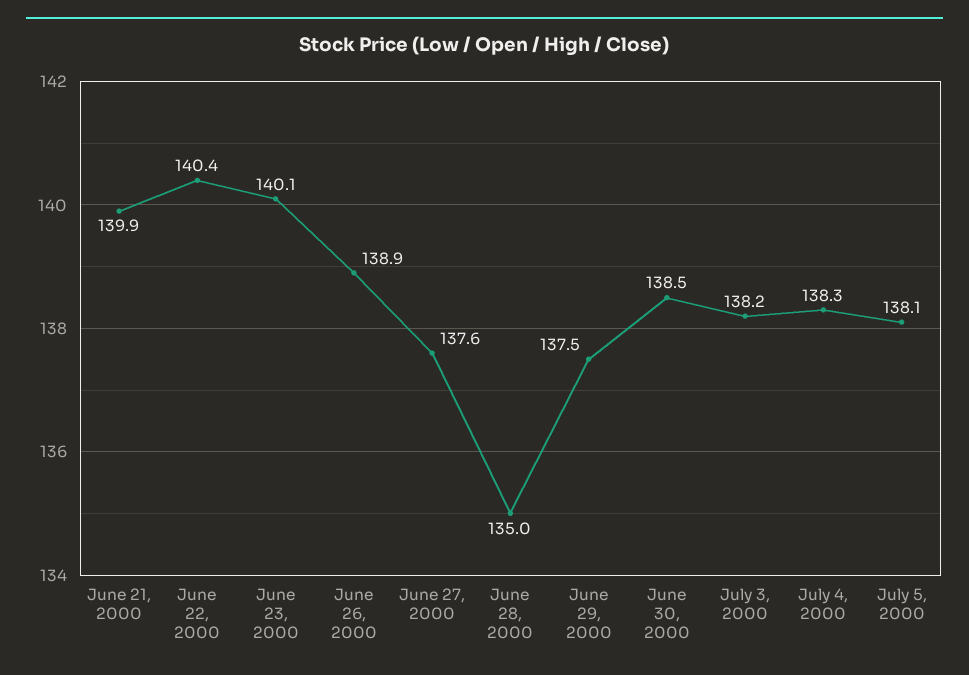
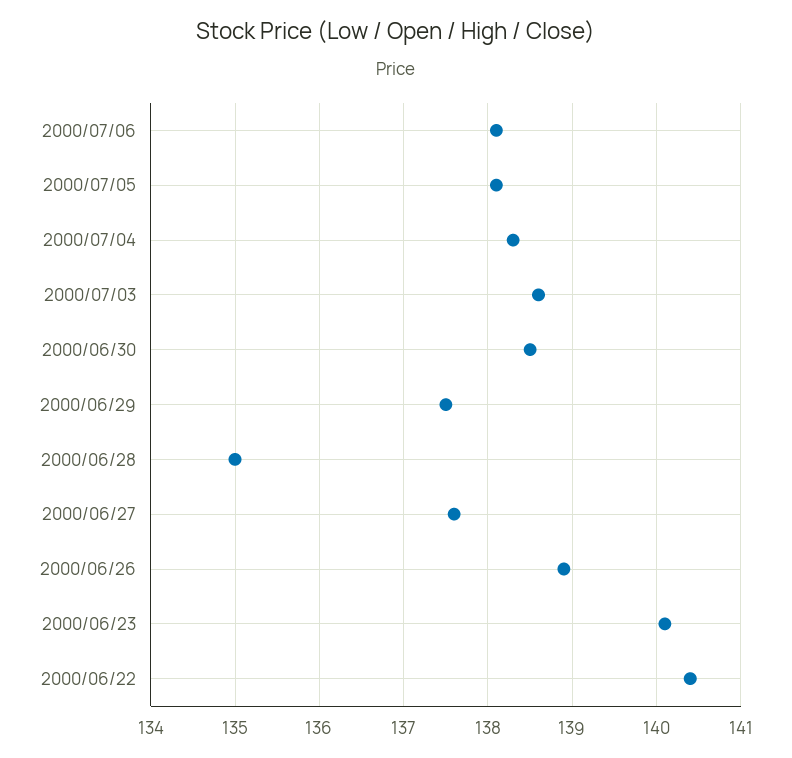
June 21, 2000: 139.9 -> none
July 3, 2000: 138.2 -> 138.6
2000/07/06: none -> 138.1

